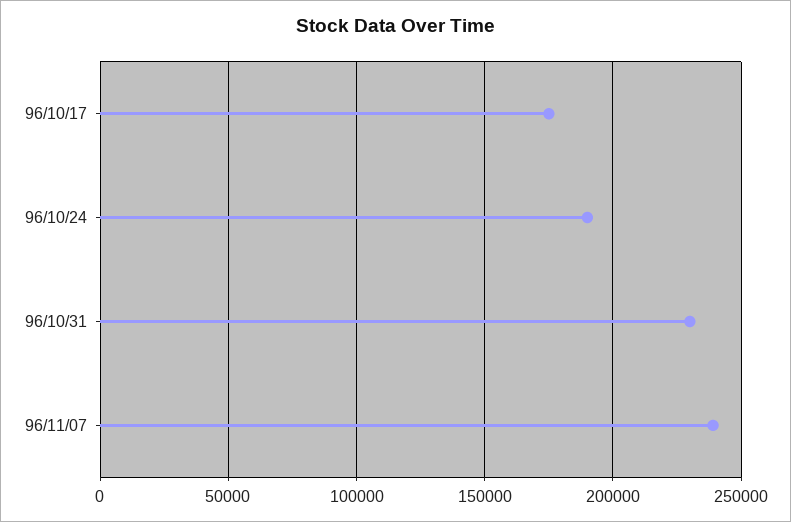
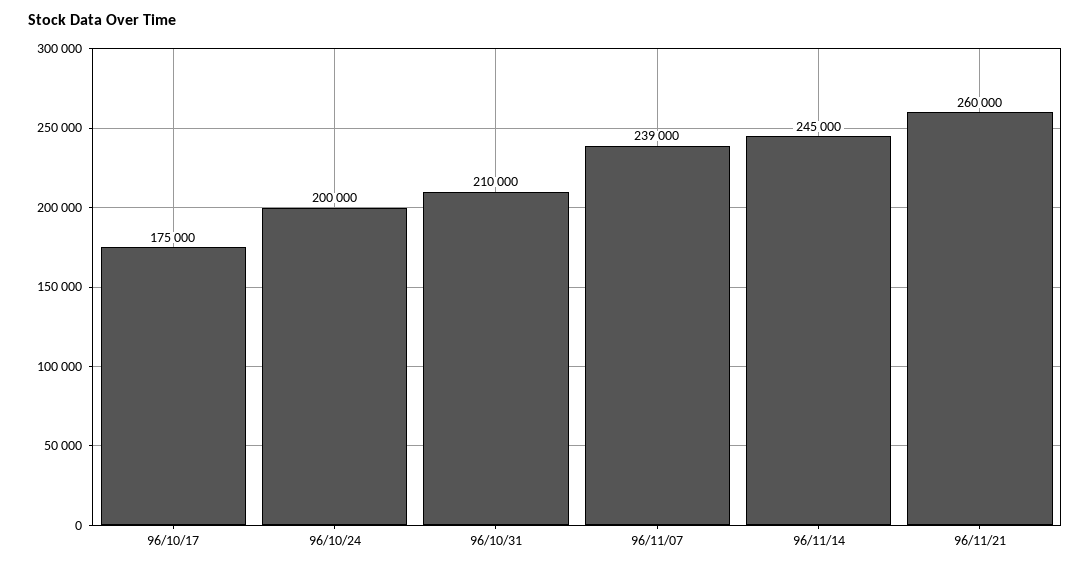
96/10/24: 190000 -> 200000
96/10/31: 230000 -> 210000
96/11/14: none -> 245000
96/11/21: none -> 260000

